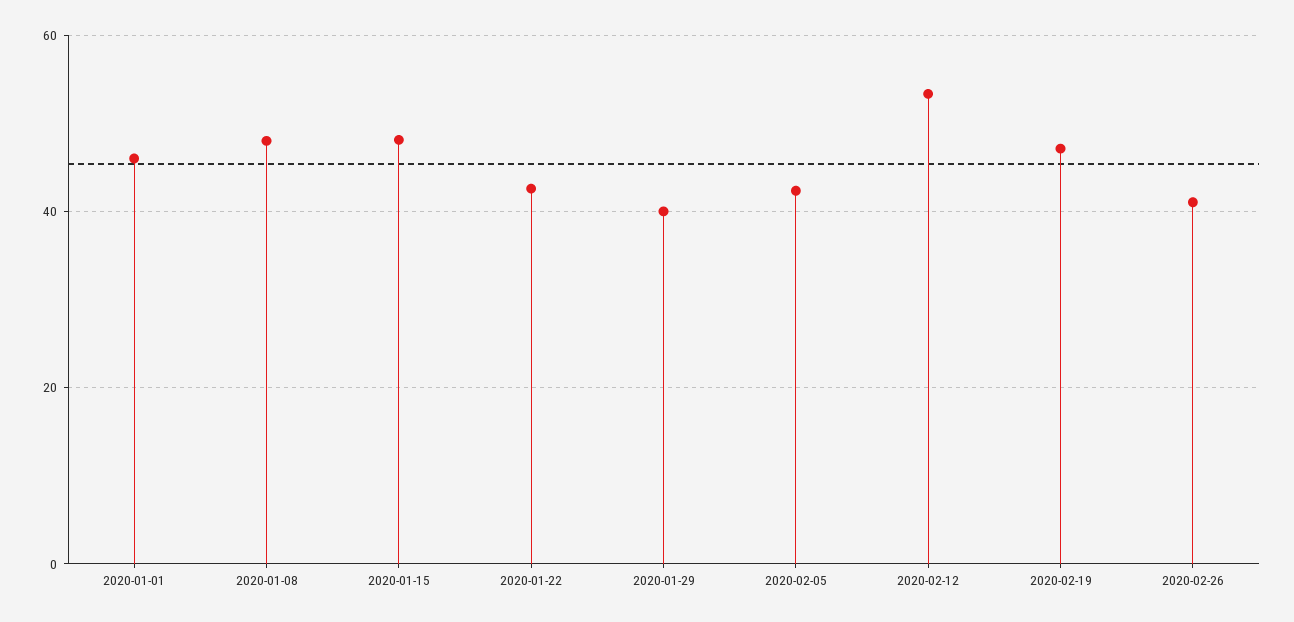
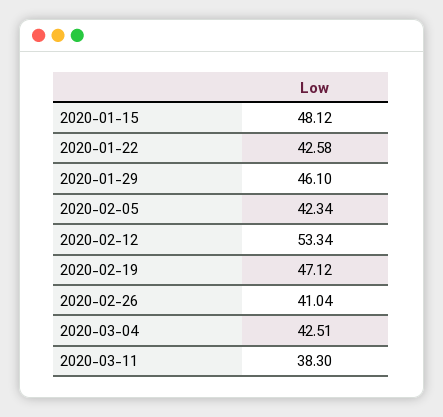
2020-01-01: 46 -> none
2020-01-08: 48 -> none
2020-01-29: 40 -> 46.1
2020-03-04: none -> 42.51
2020-03-11: none -> 38.3

